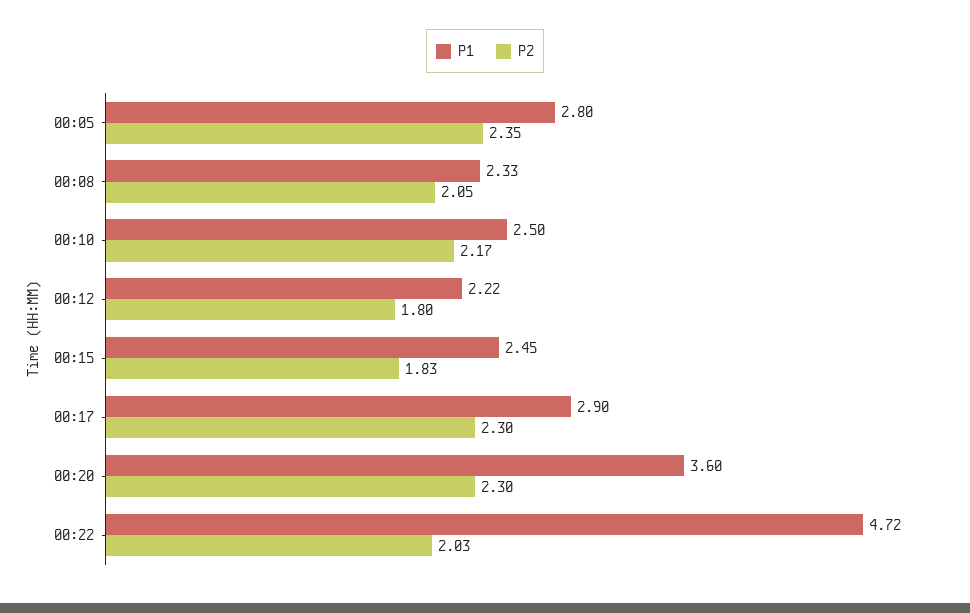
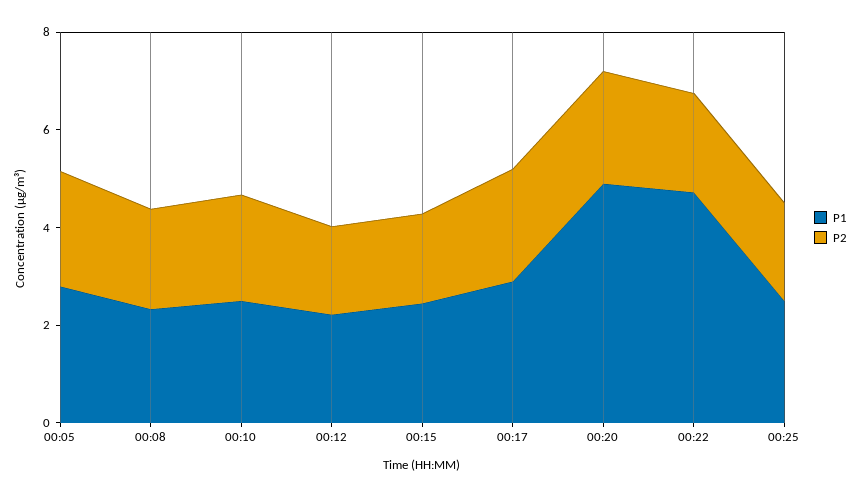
P1, 00:20: 3.6 -> 5
P1, 00:25: none -> 2.5
P2, 00:25: none -> 2

